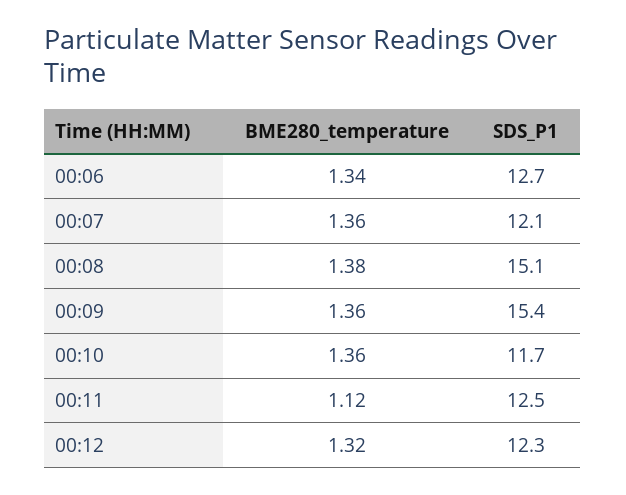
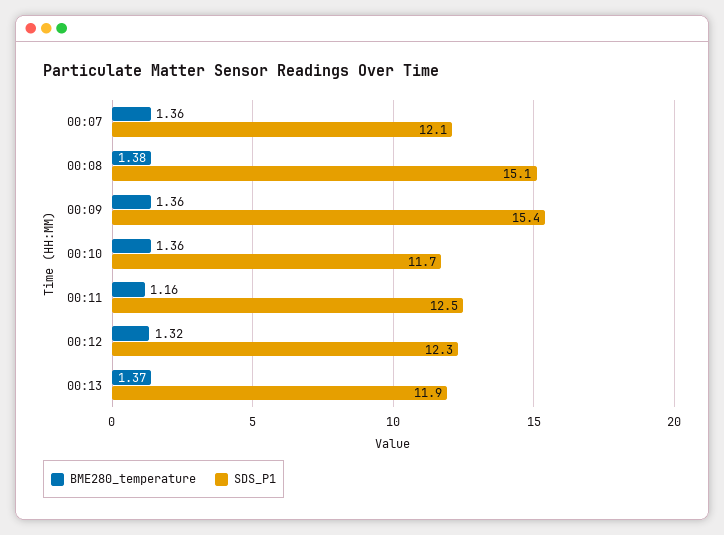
BME280_temperature, 00:06: 1.34 -> none
SDS_P1, 00:06: 12.7 -> none
BME280_temperature, 00:11: 1.12 -> 1.16
BME280_temperature, 00:13: none -> 1.37
SDS_P1, 00:13: none -> 11.9

